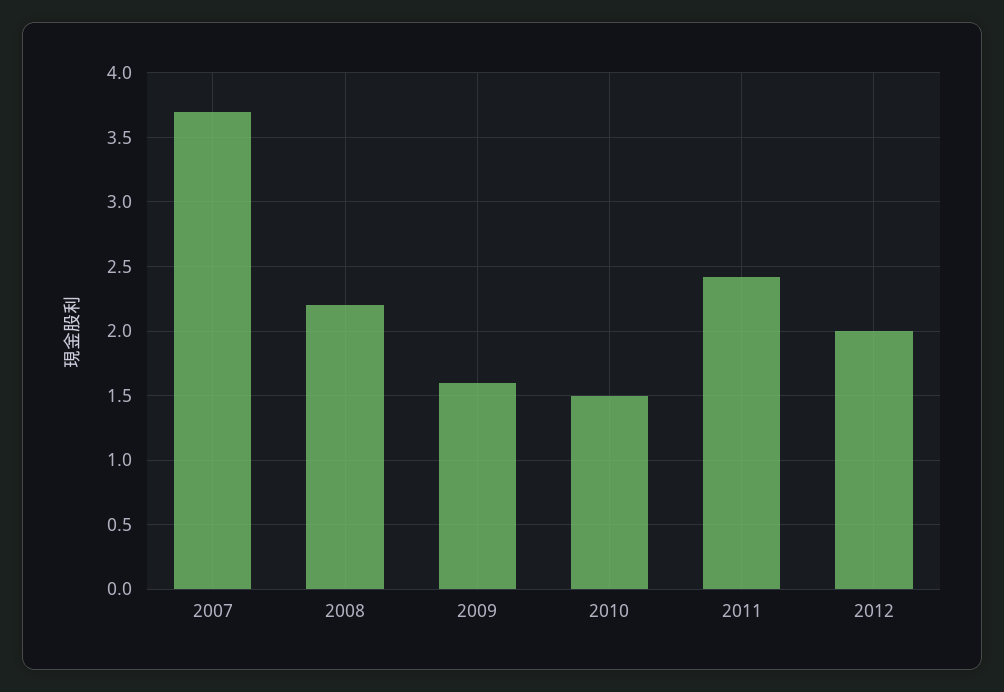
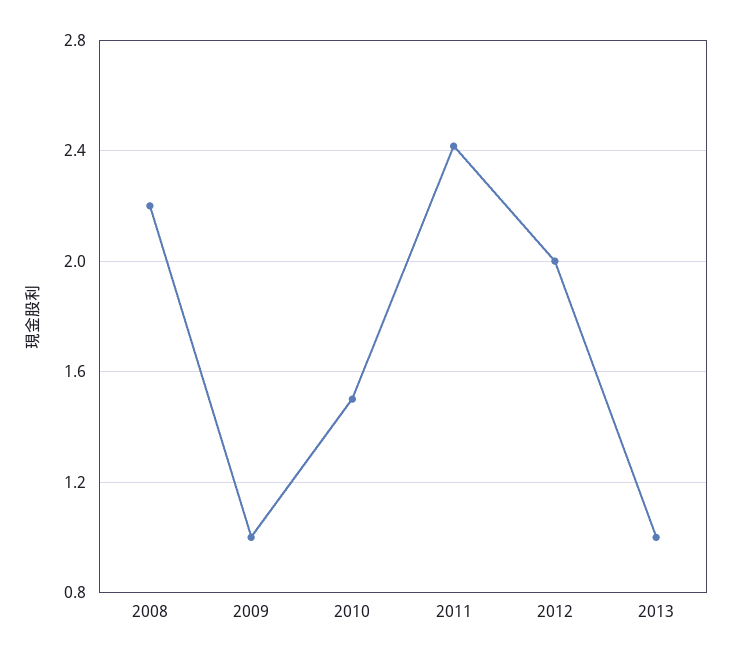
2007: 3.7 -> none
2009: 1.6 -> 1
2013: none -> 1

